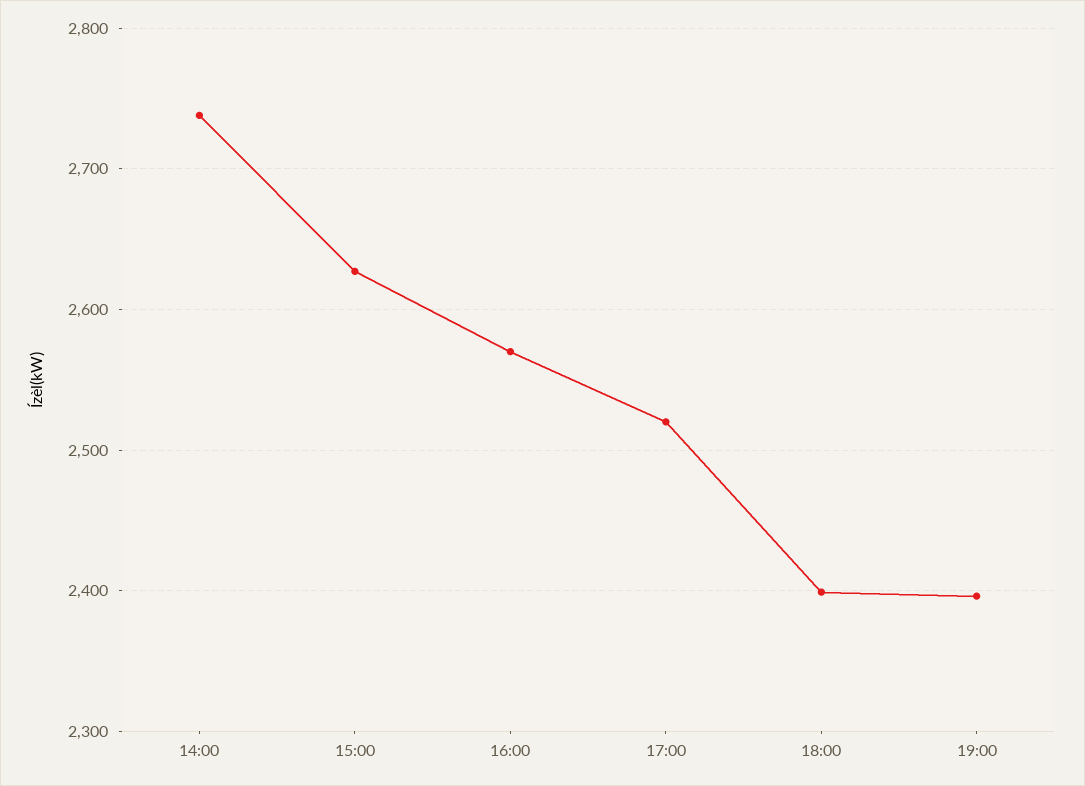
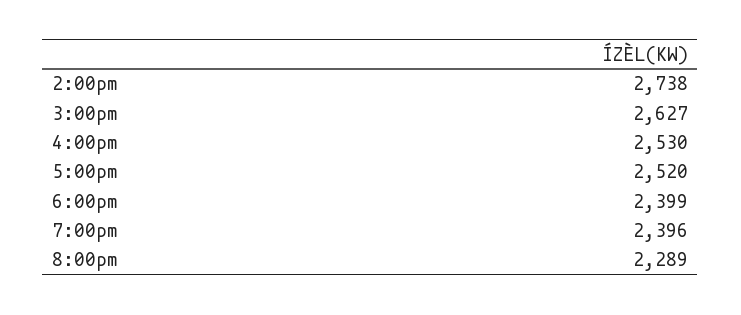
16:00: 2570 -> 2530
8:00pm: none -> 2289

